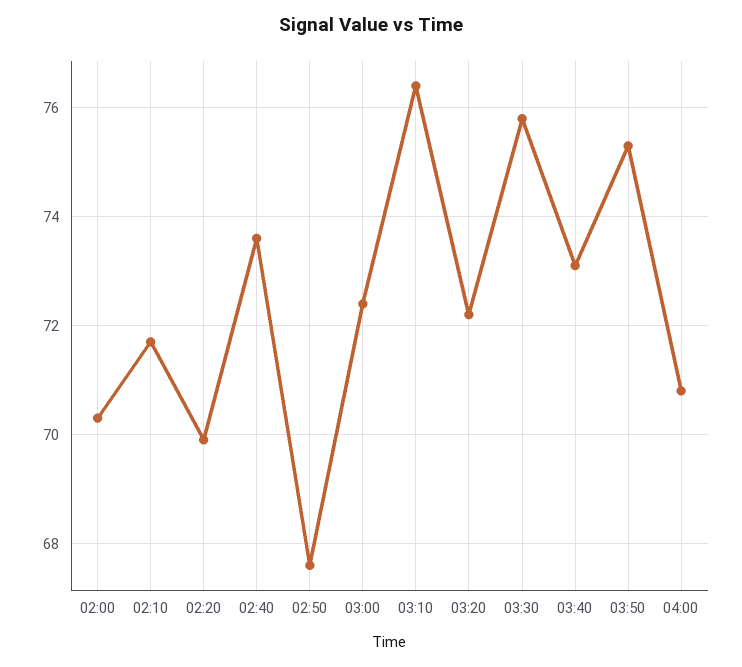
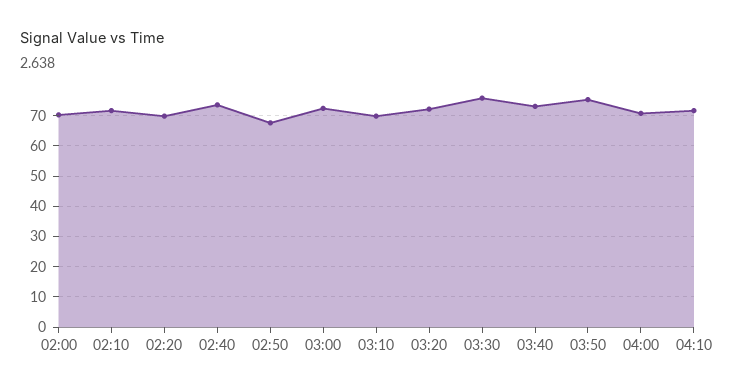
03:10: 76.5 -> 70
04:10: none -> 72

